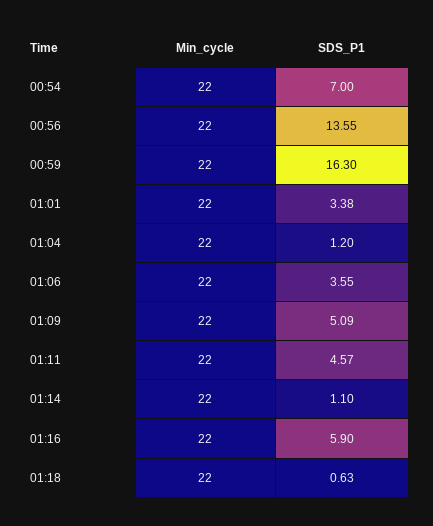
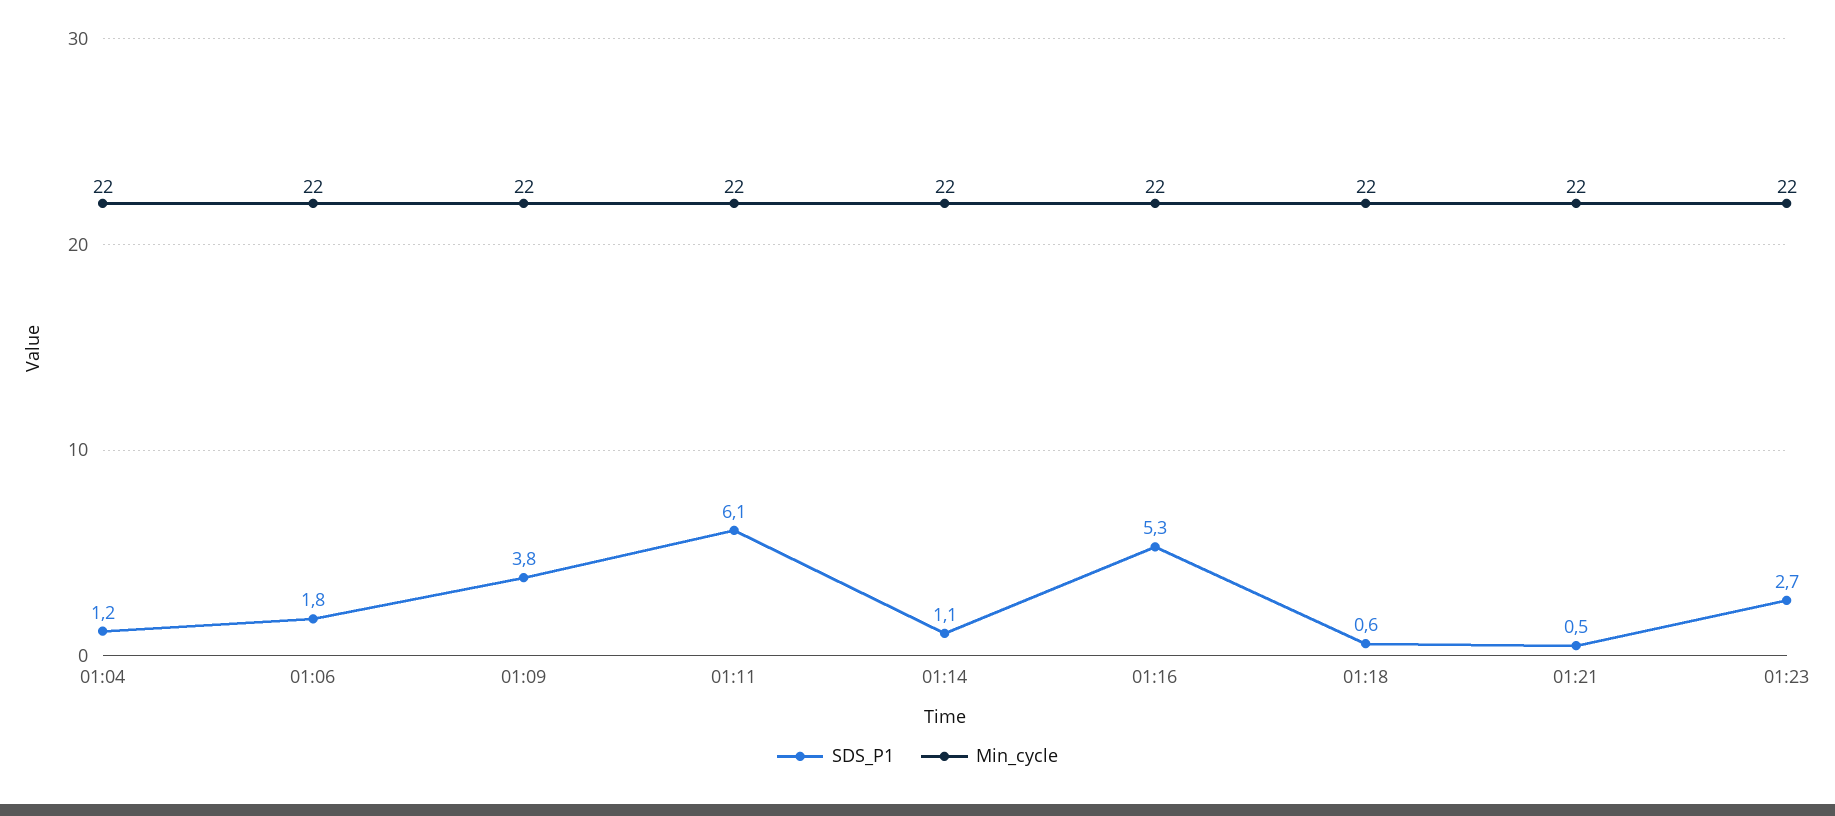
Min_cycle, 00:54: 22 -> none
SDS_P1, 00:54: 7 -> none
Min_cycle, 00:56: 22 -> none
SDS_P1, 00:56: 13.55 -> none
Min_cycle, 00:59: 22 -> none
SDS_P1, 00:59: 16.3 -> none
Min_cycle, 01:01: 22 -> none
SDS_P1, 01:01: 3.38 -> none
SDS_P1, 01:06: 3.55 -> 1.8
SDS_P1, 01:09: 5.09 -> 3.8
SDS_P1, 01:11: 4.57 -> 6.1
SDS_P1, 01:16: 5.9 -> 5.3
SDS_P1, 01:21: none -> 0.5
Min_cycle, 01:21: none -> 22
SDS_P1, 01:23: none -> 2.7
Min_cycle, 01:23: none -> 22

